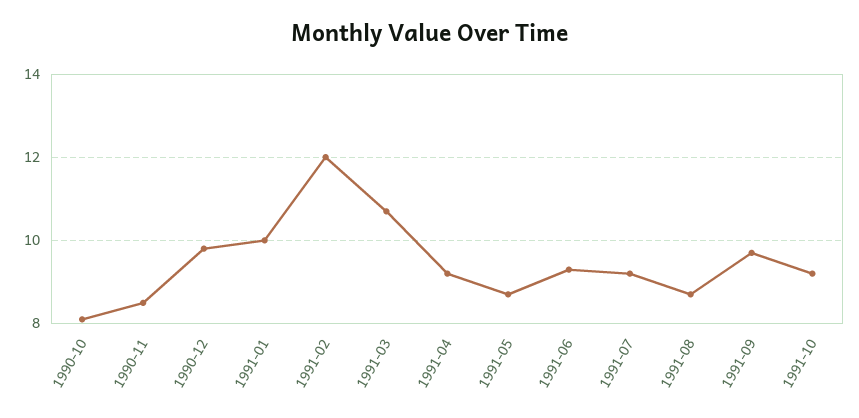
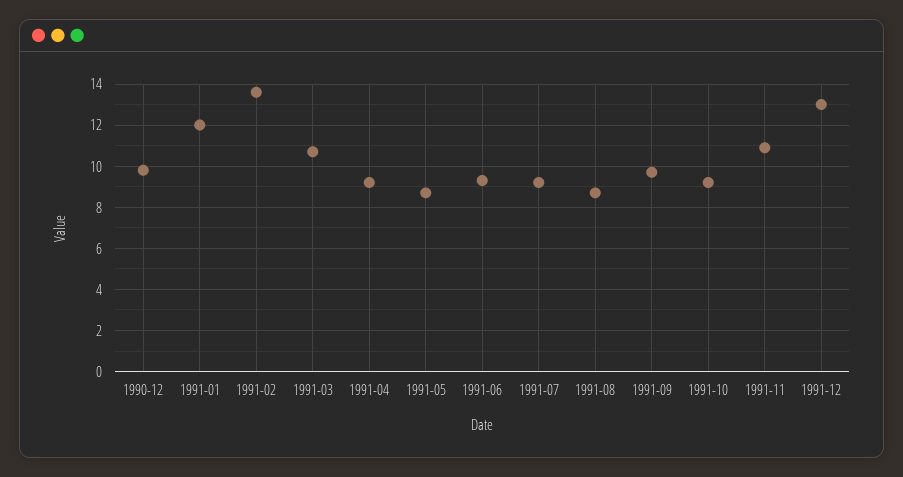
1990-10: 8 -> none
1990-11: 8.5 -> none
1991-01: 10 -> 12
1991-02: 12 -> 13.5
1991-11: none -> 11
1991-12: none -> 13

